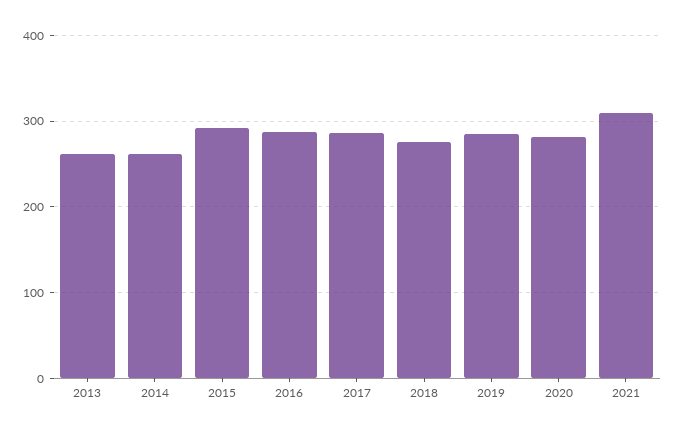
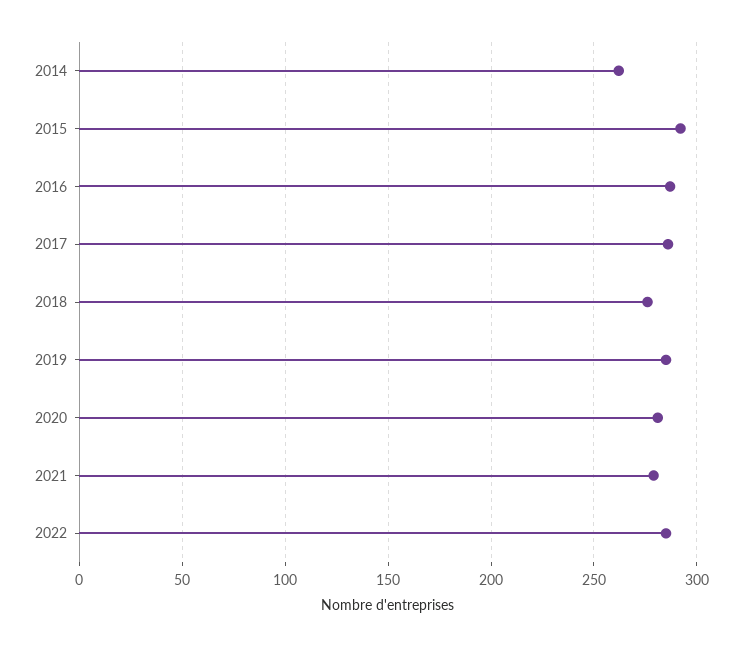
2013: 260 -> none
2021: 310 -> 280
2022: none -> 285

